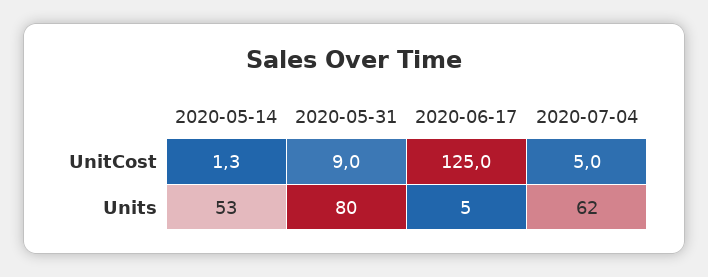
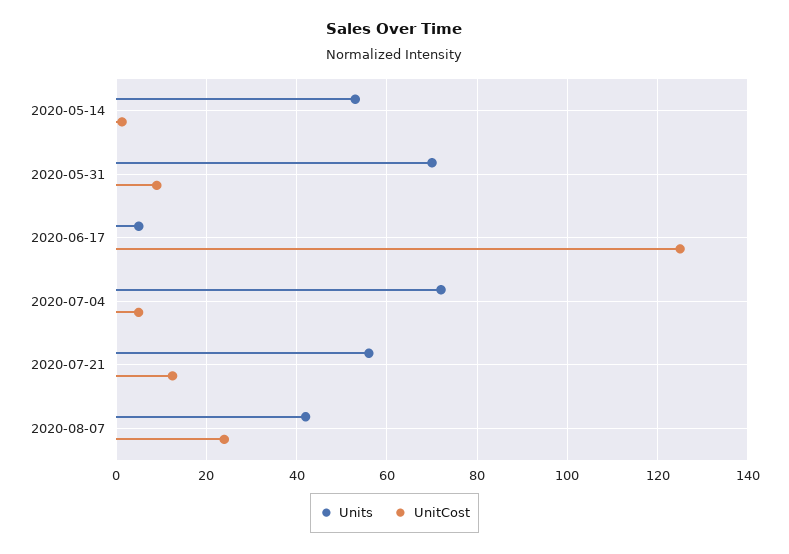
Units, 2020-05-31: 80 -> 70
Units, 2020-07-04: 62 -> 72
Units, 2020-07-21: none -> 56
UnitCost, 2020-07-21: none -> 12
Units, 2020-08-07: none -> 42
UnitCost, 2020-08-07: none -> 24

